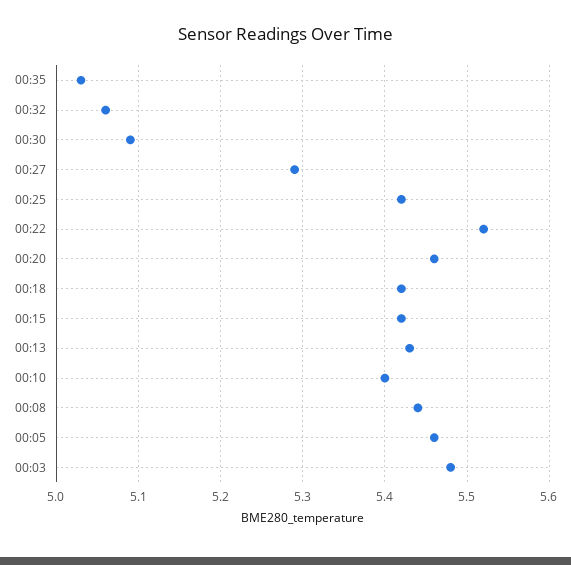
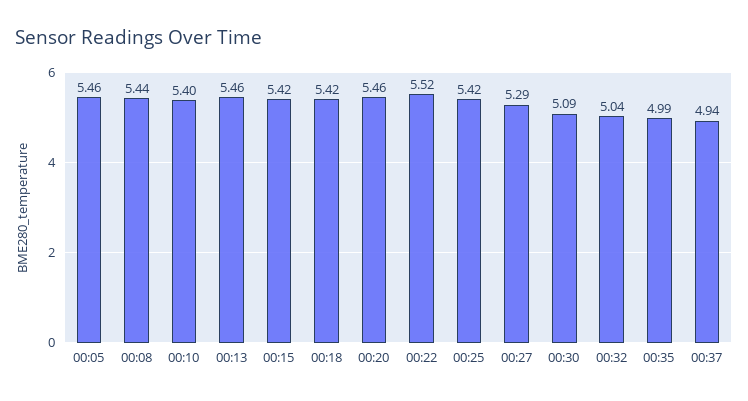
00:35: 5.03 -> 4.99
00:32: 5.06 -> 5.04
00:13: 5.43 -> 5.46
00:03: 5.48 -> none
00:37: none -> 4.94

